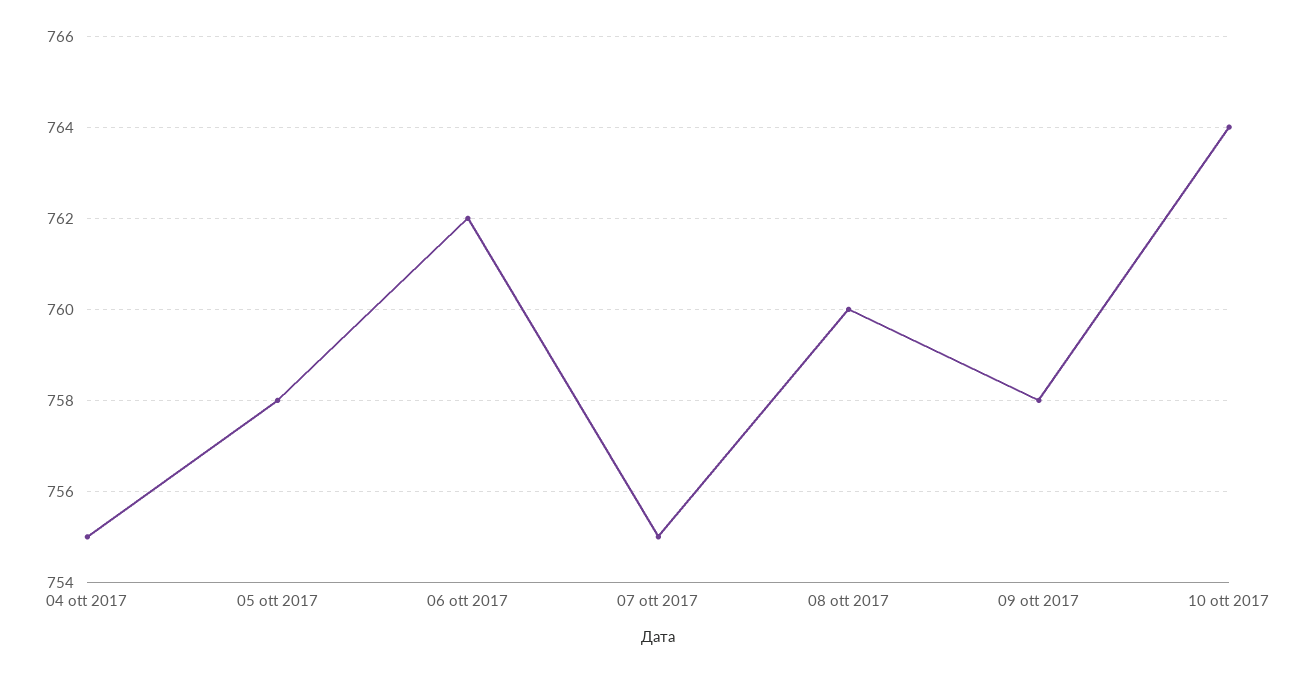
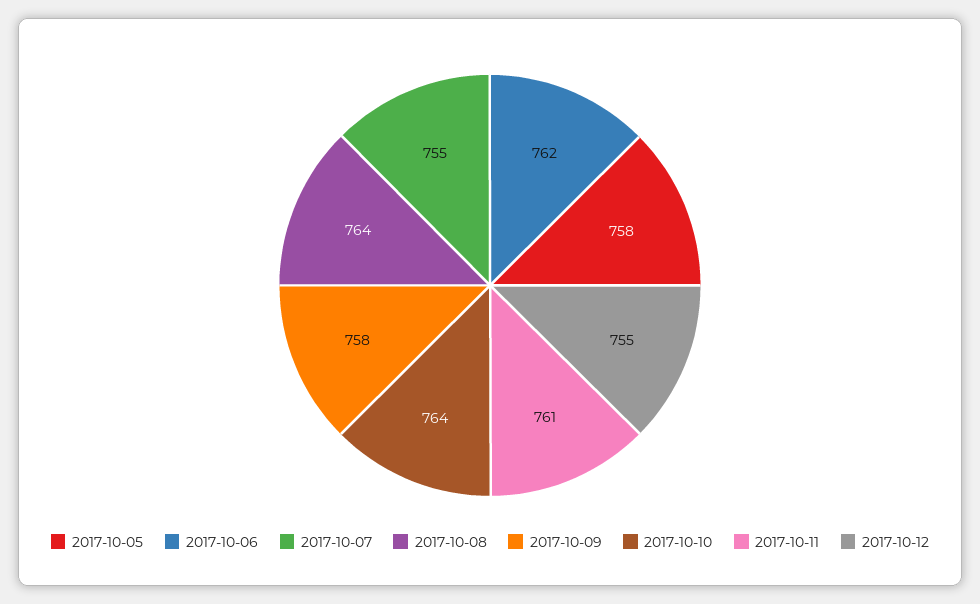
04 ott 2017: 755 -> none
08 ott 2017: 760 -> 764
2017-10-11: none -> 761
2017-10-12: none -> 755

